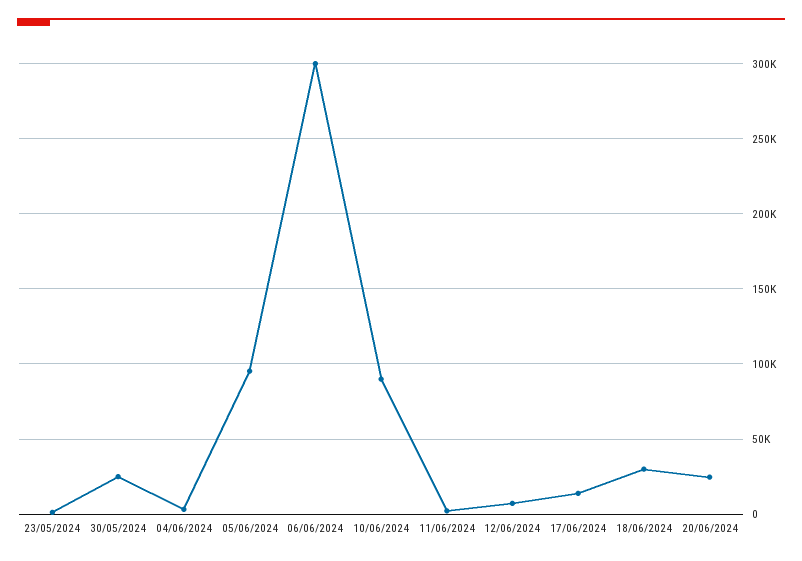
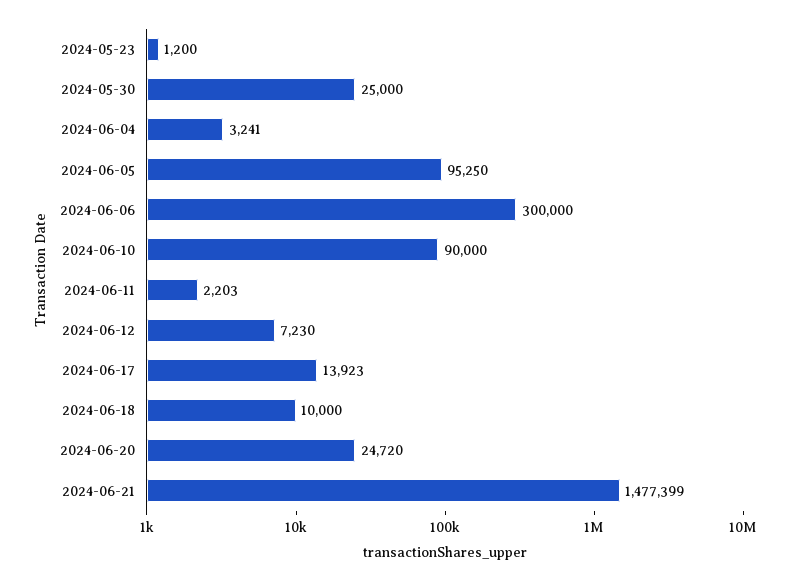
18/06/2024: 30000 -> 10000
2024-06-21: none -> 1477399

